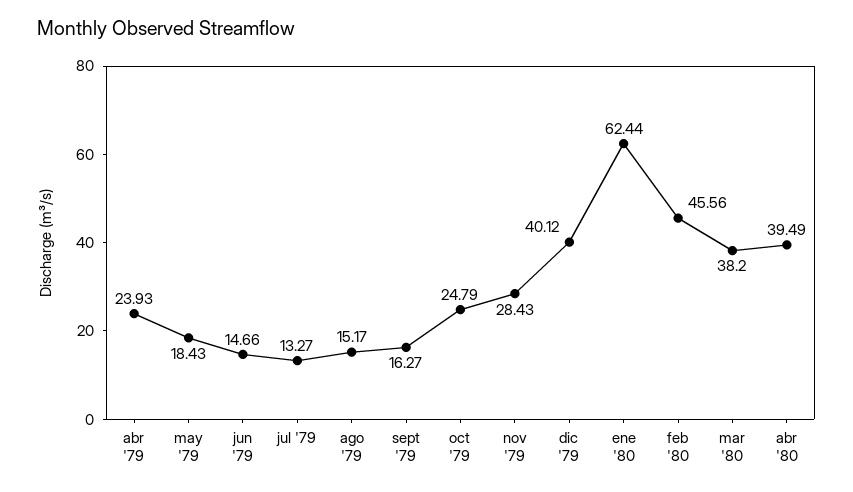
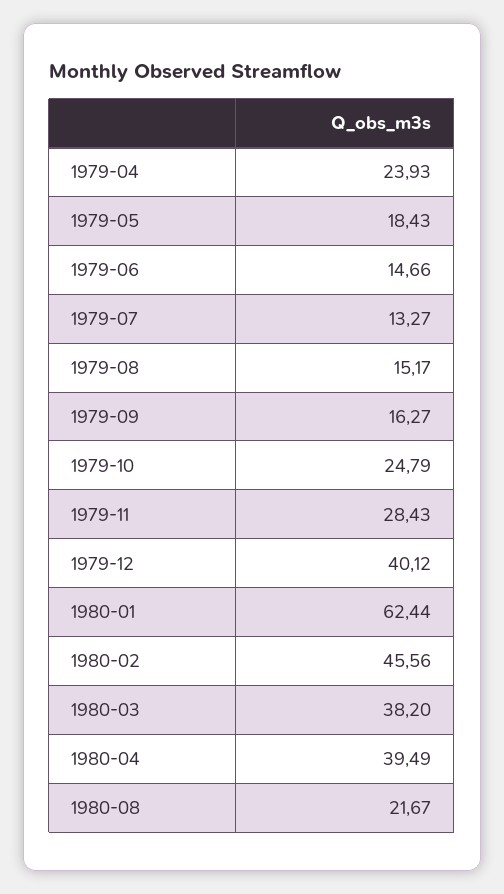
1980-08: none -> 21.67

